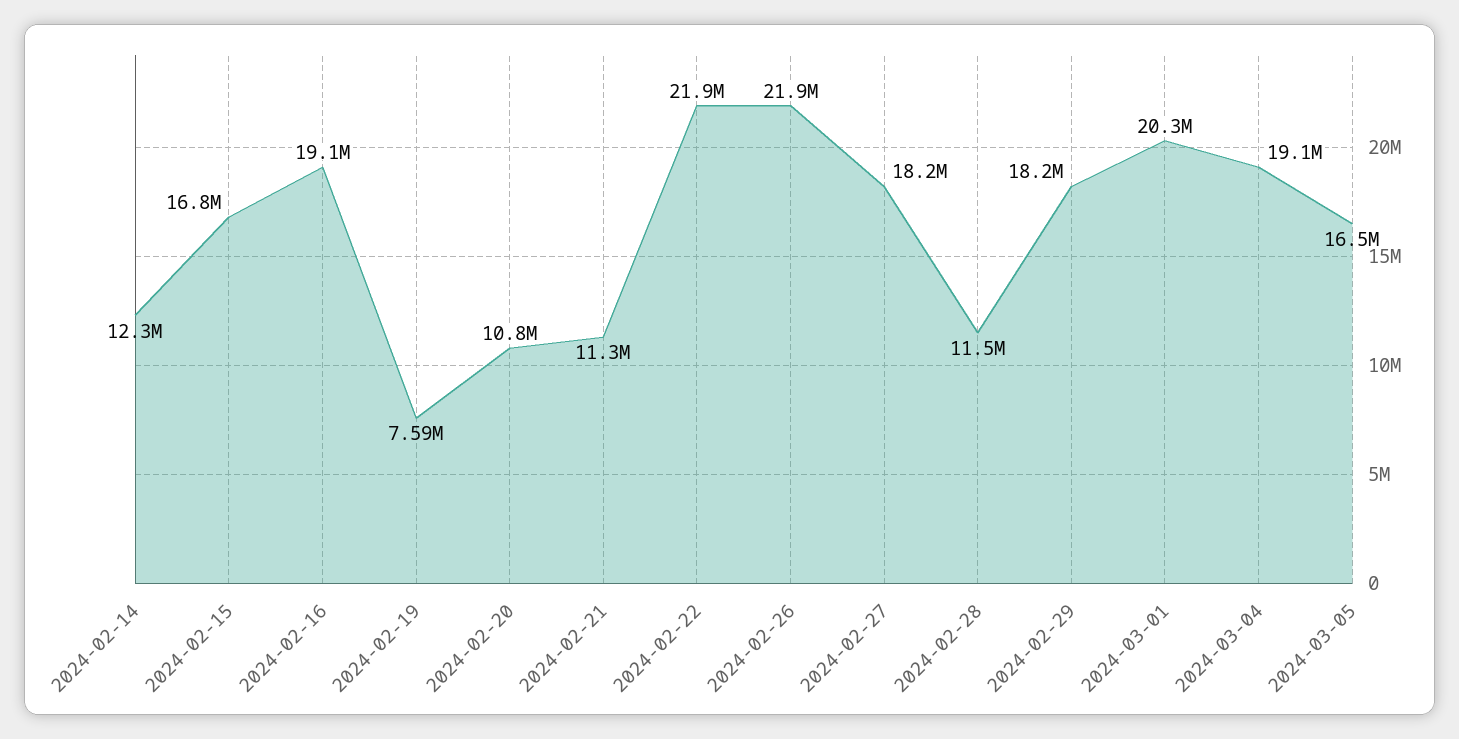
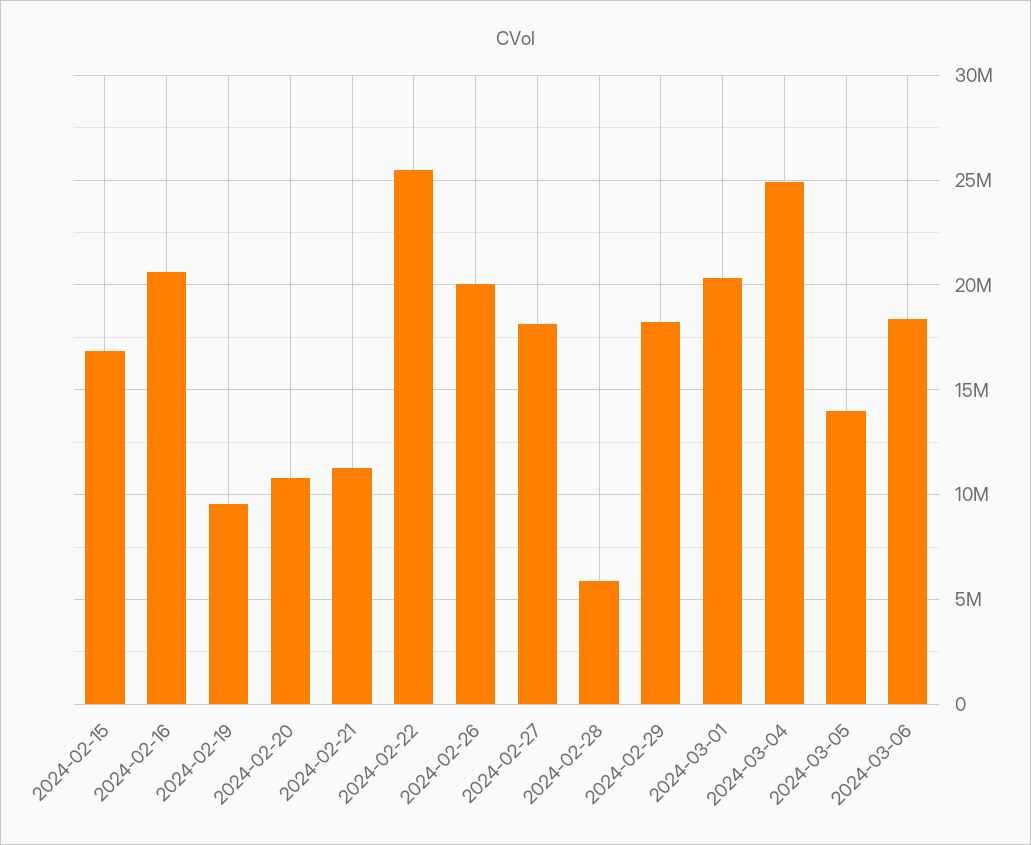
2024-02-14: 12300000 -> none
2024-02-16: 19100000 -> 20500000
2024-02-19: 7590000 -> 9500000
2024-02-22: 21900000 -> 25500000
2024-02-26: 21900000 -> 20000000
2024-02-28: 11500000 -> 6000000
2024-03-04: 19100000 -> 25000000
2024-03-05: 16500000 -> 14000000
2024-03-06: none -> 18500000

